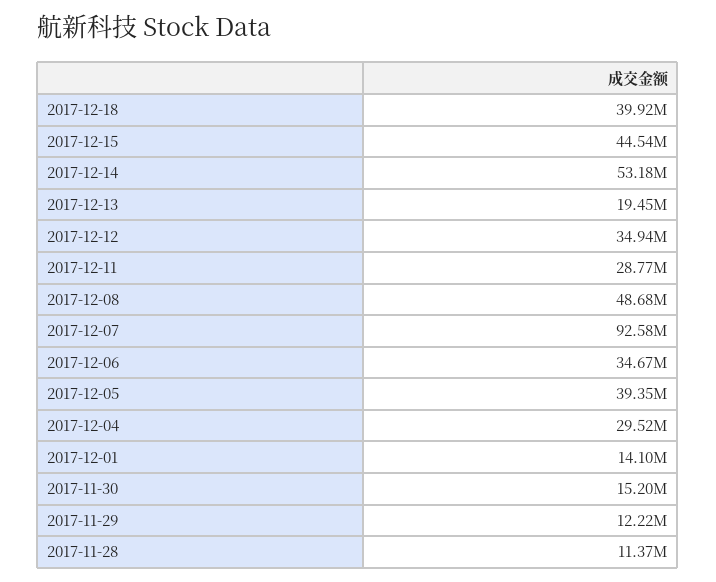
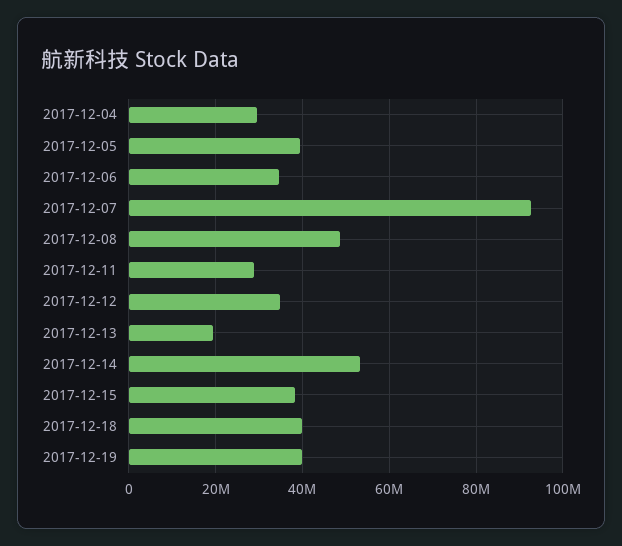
2017-12-15: 44540000 -> 38000000
2017-12-01: 14100000 -> none
2017-11-30: 15200000 -> none
2017-11-29: 12220000 -> none
2017-11-28: 11370000 -> none
2017-12-19: none -> 40000000

